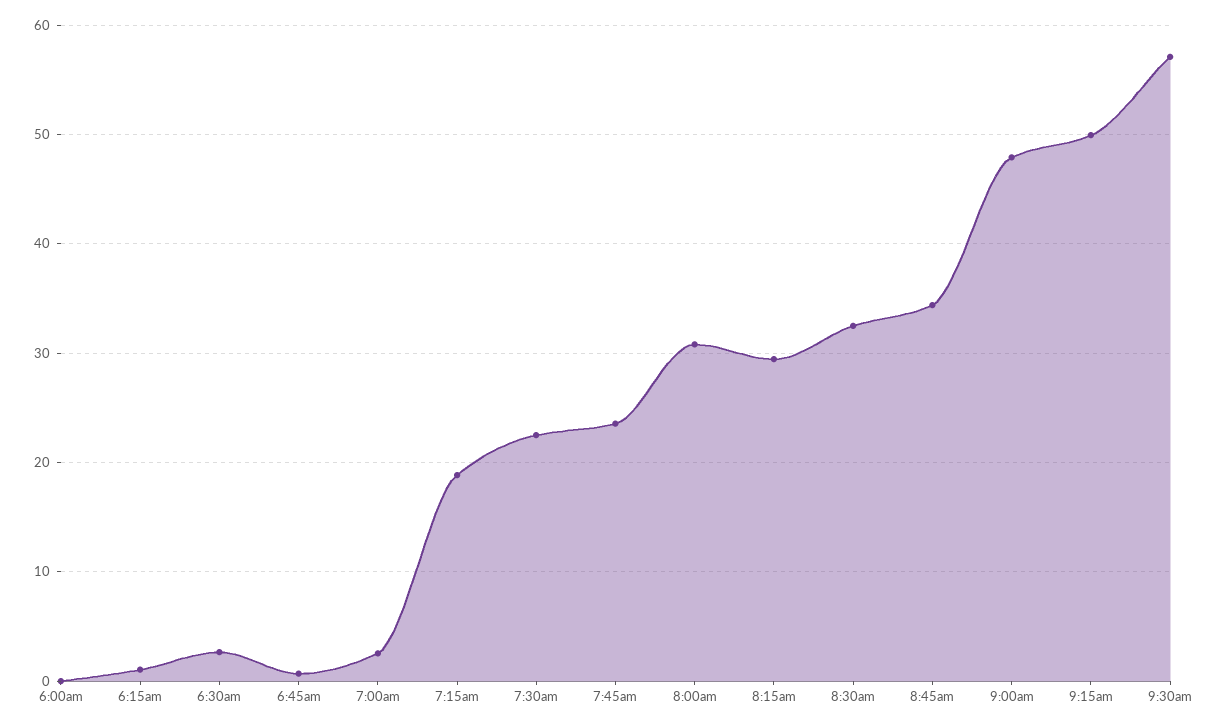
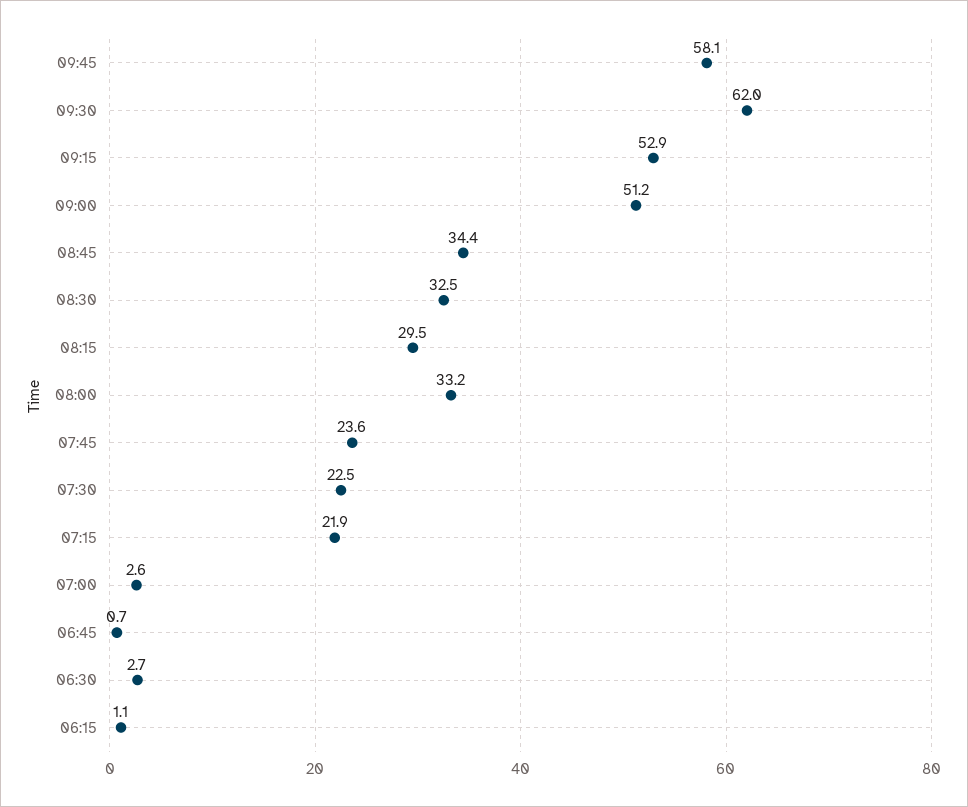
6:00am: 0 -> none
7:15am: 19 -> 21.9
8:00am: 31 -> 33.2
9:00am: 48 -> 51.2
9:15am: 50 -> 52.9
9:30am: 57 -> 62
09:45: none -> 58.1

